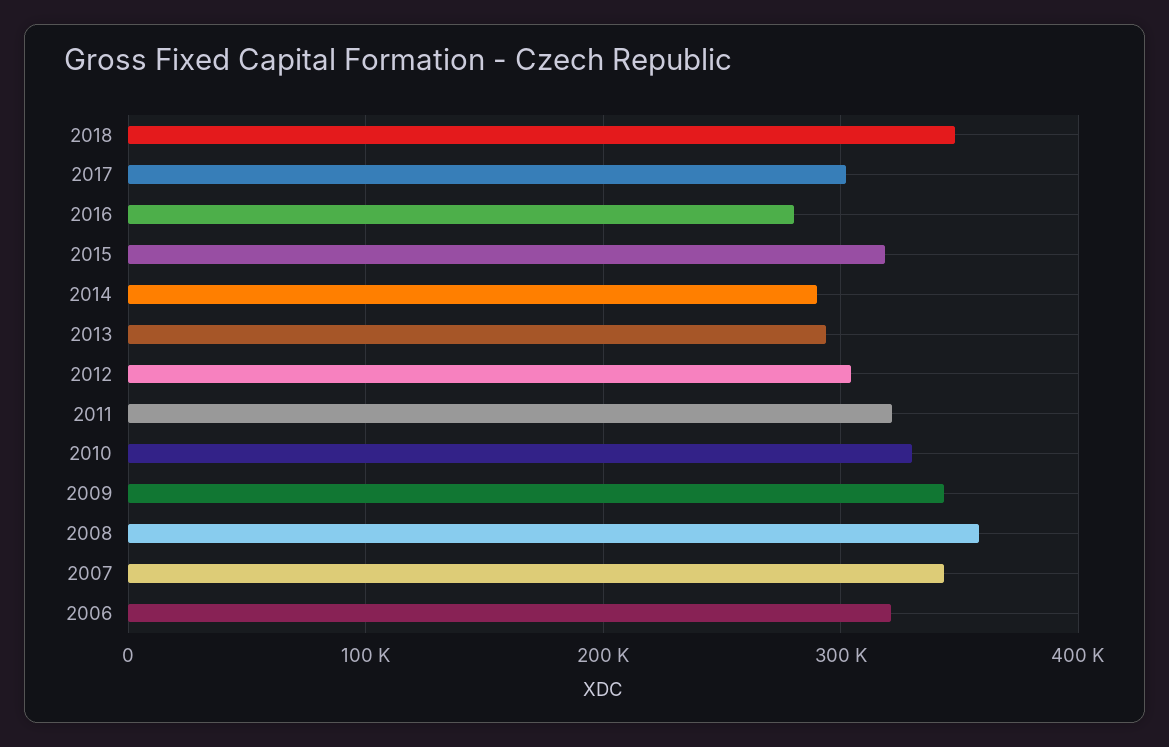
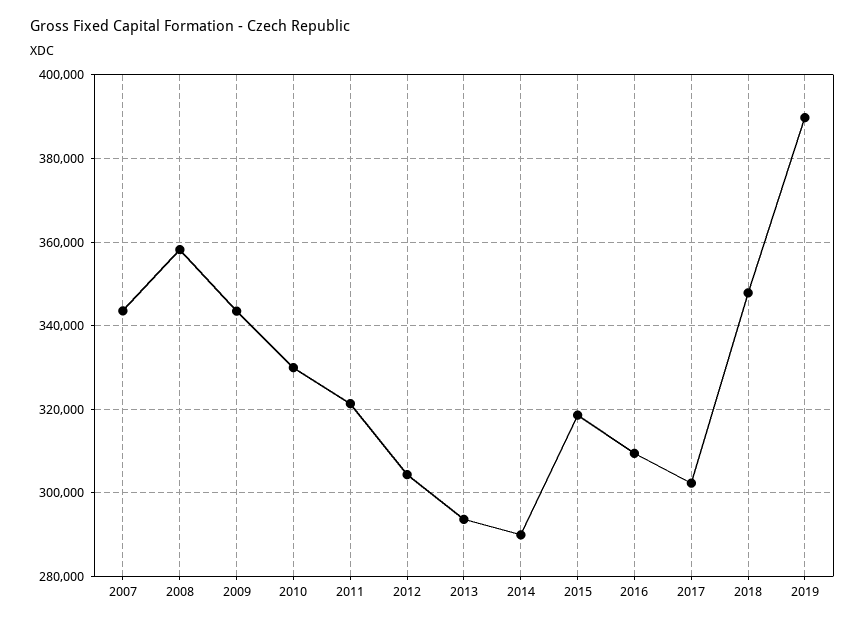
2016: 280000 -> 310000
2006: 320000 -> none
2019: none -> 390000

